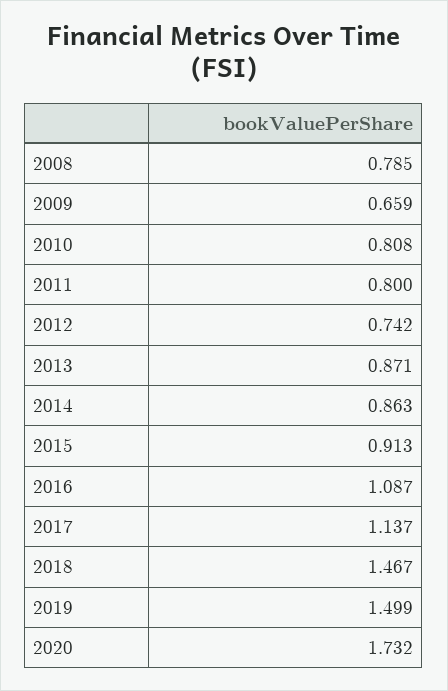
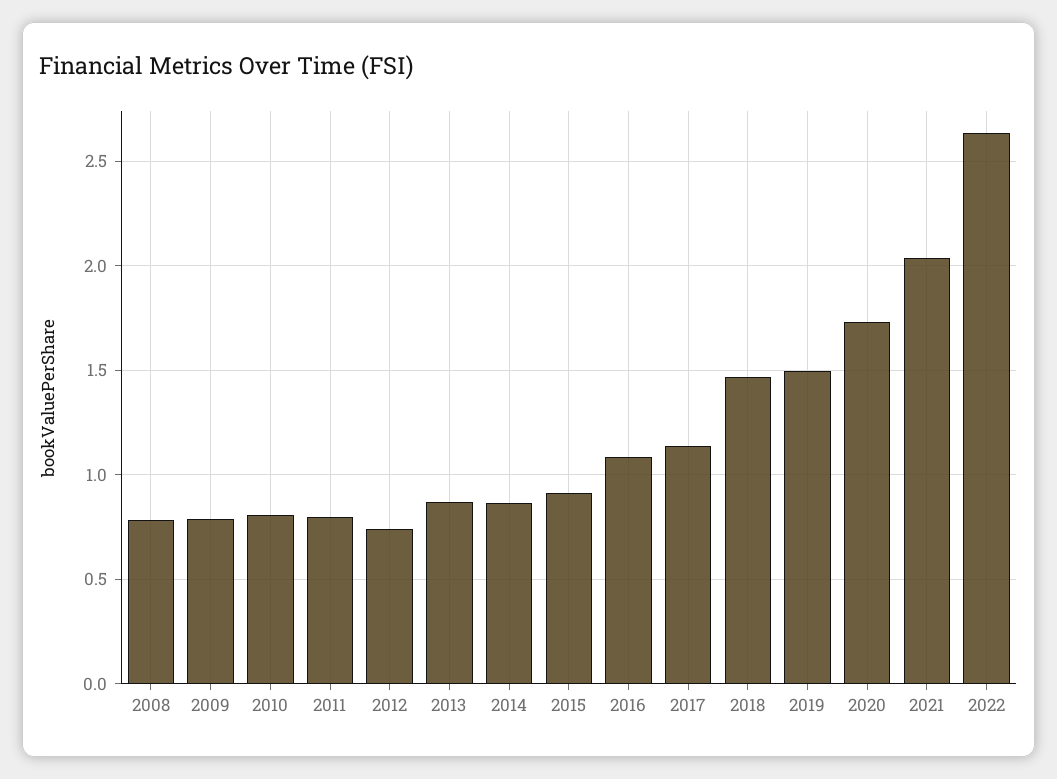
2009: 0.659 -> 0.8
2021: none -> 2.05
2022: none -> 2.65

